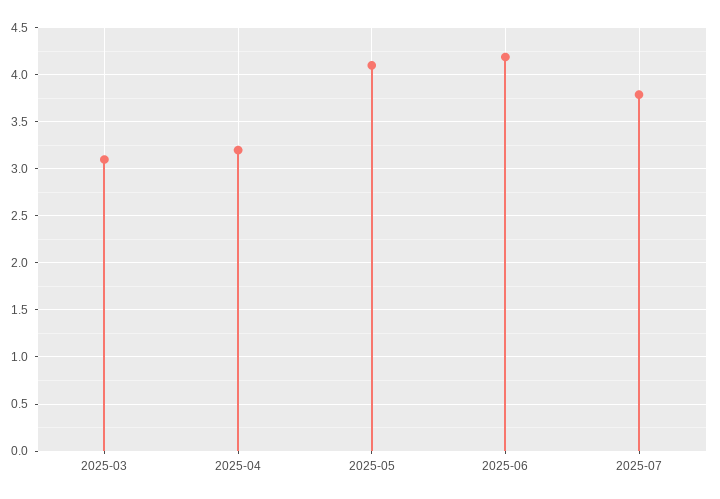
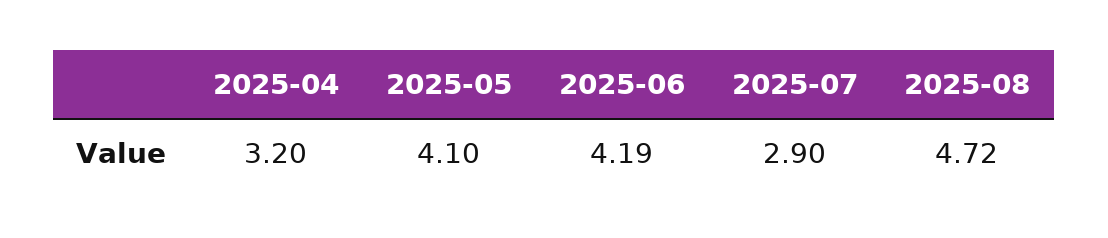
2025-03: 3.1 -> none
2025-07: 3.8 -> 2.9
2025-08: none -> 4.72

